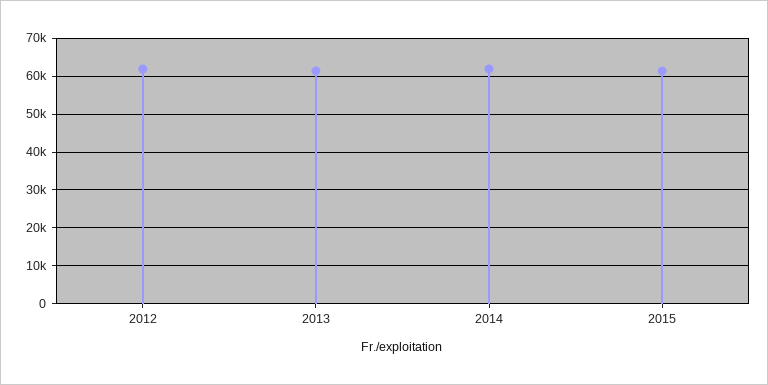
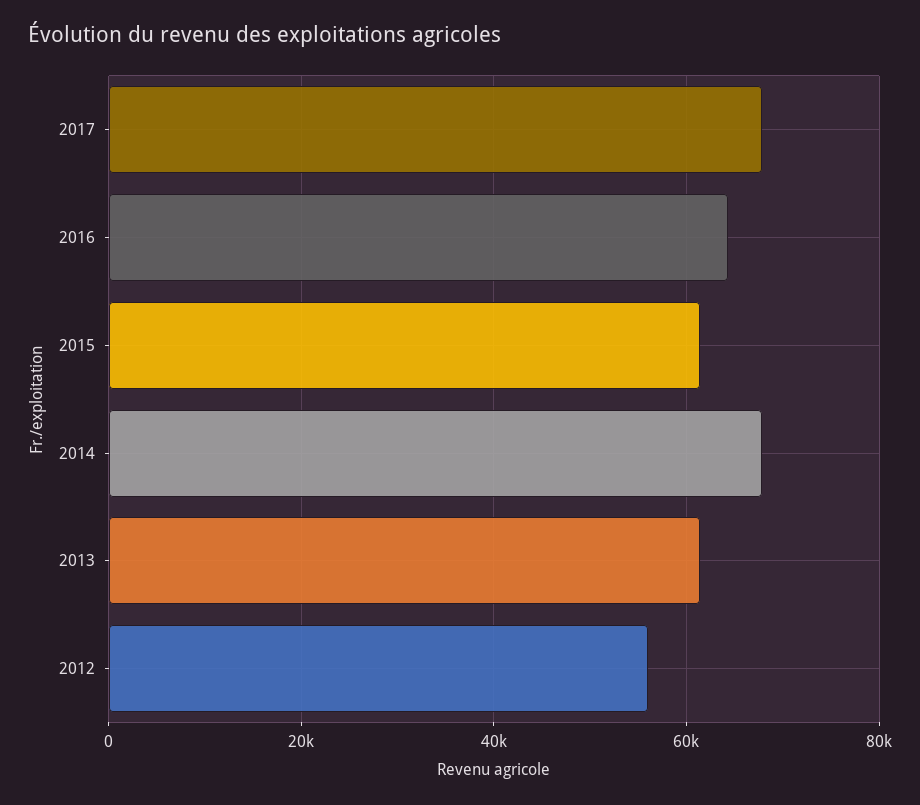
2012: 62000 -> 56000
2014: 62000 -> 68000
2017: none -> 68000
2016: none -> 64000

